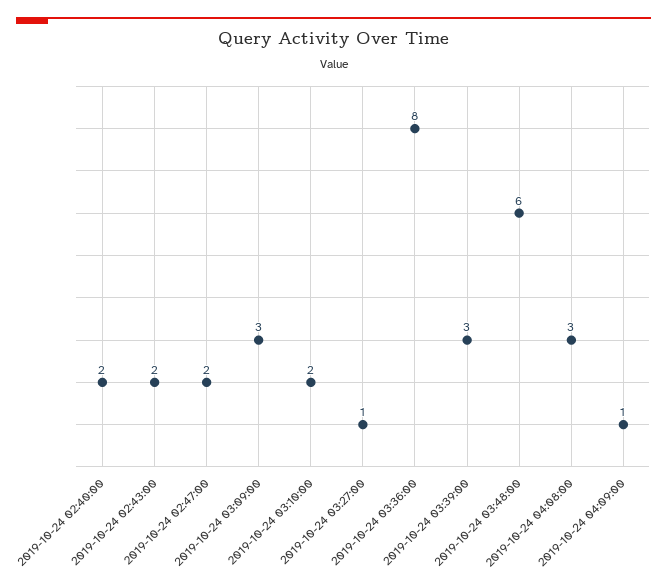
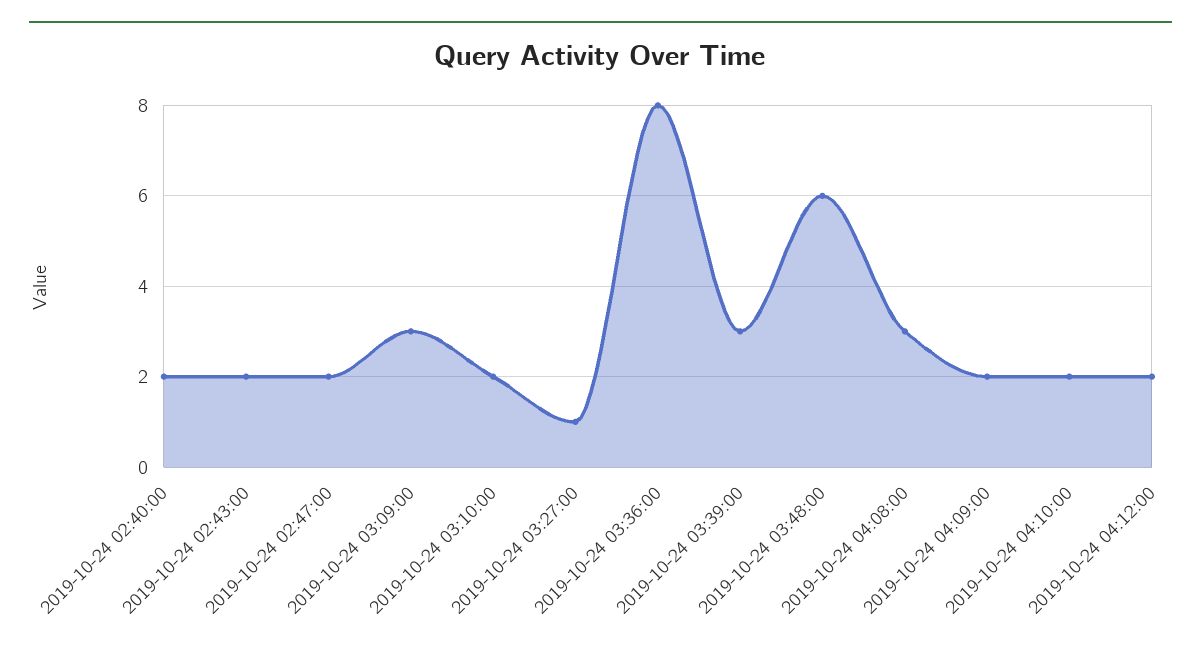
2019-10-24 04:09:00: 1 -> 2
2019-10-24 04:10:00: none -> 2
2019-10-24 04:12:00: none -> 2

